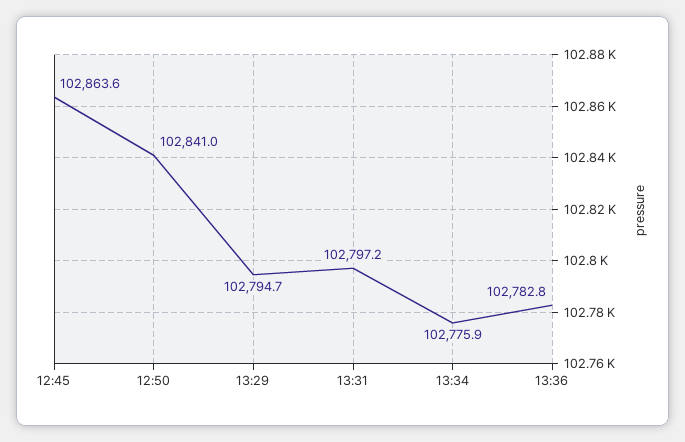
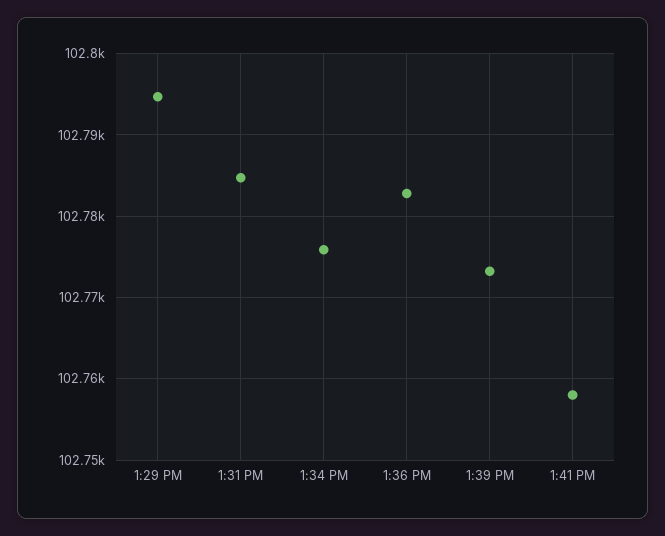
12:45: 102863.6 -> none
12:50: 102841 -> none
13:31: 102797.2 -> 102785
1:39 PM: none -> 102773
1:41 PM: none -> 102758

